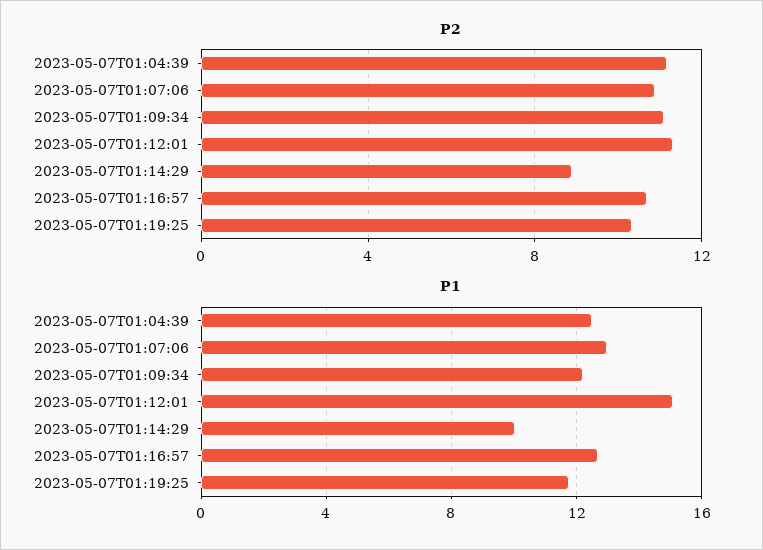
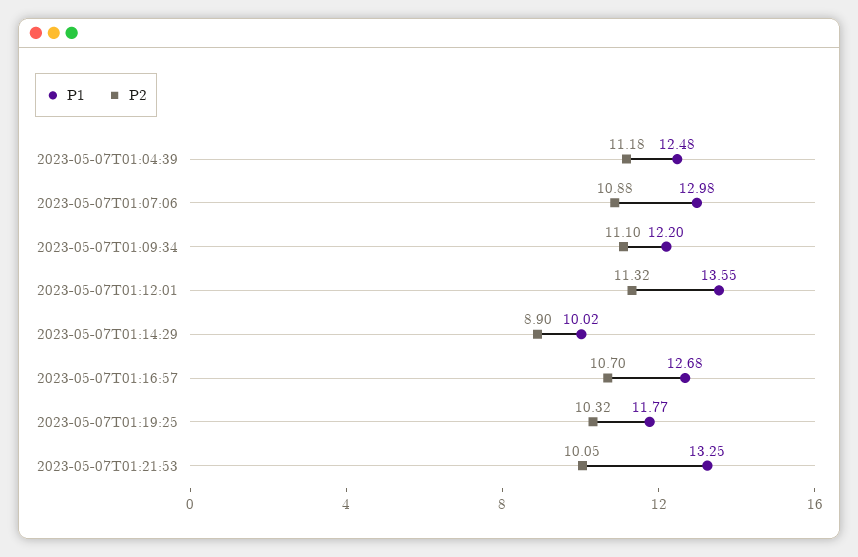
P1, 2023-05-07T01:12:01: 15 -> 13.55
P1, 2023-05-07T01:21:53: none -> 13.25
P2, 2023-05-07T01:21:53: none -> 10.05

